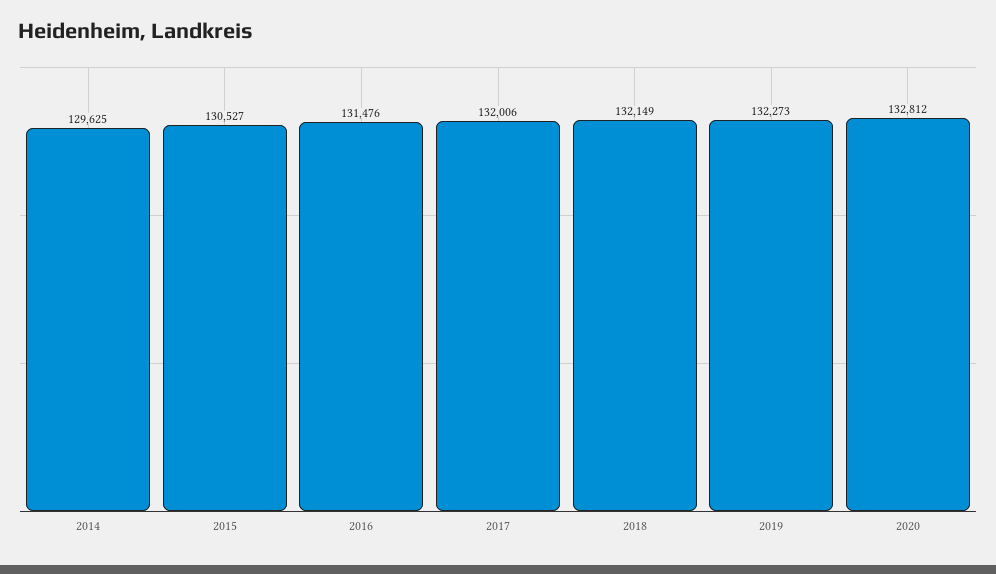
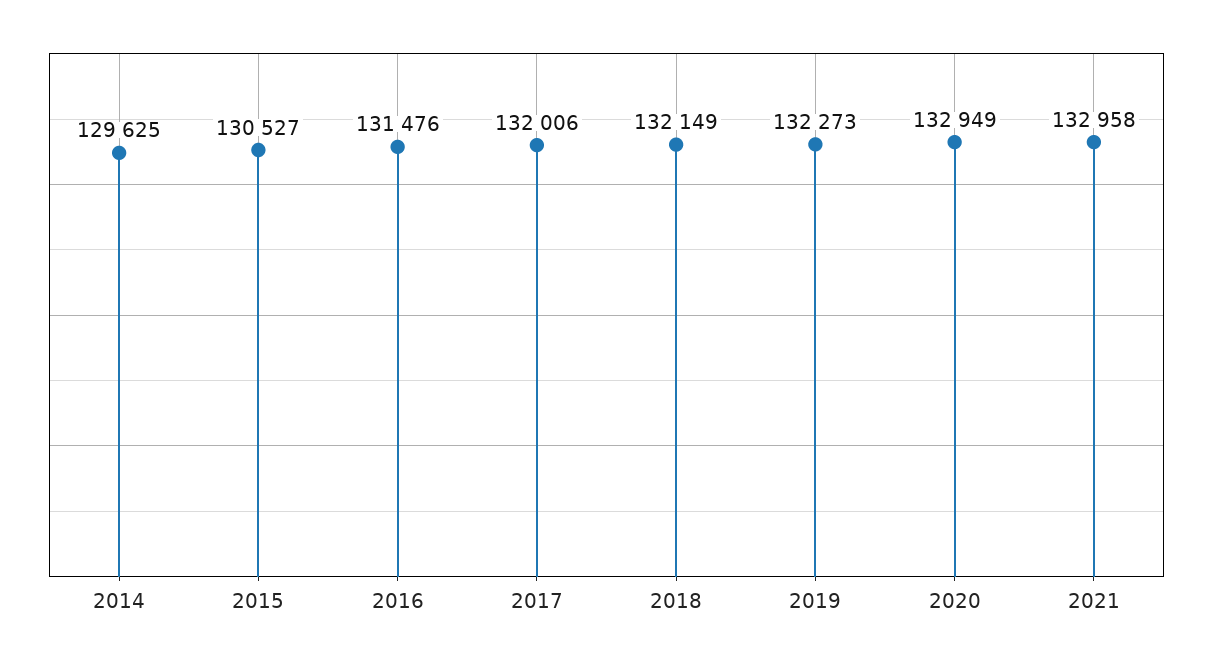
2020: 132812 -> 132949
2021: none -> 132958

